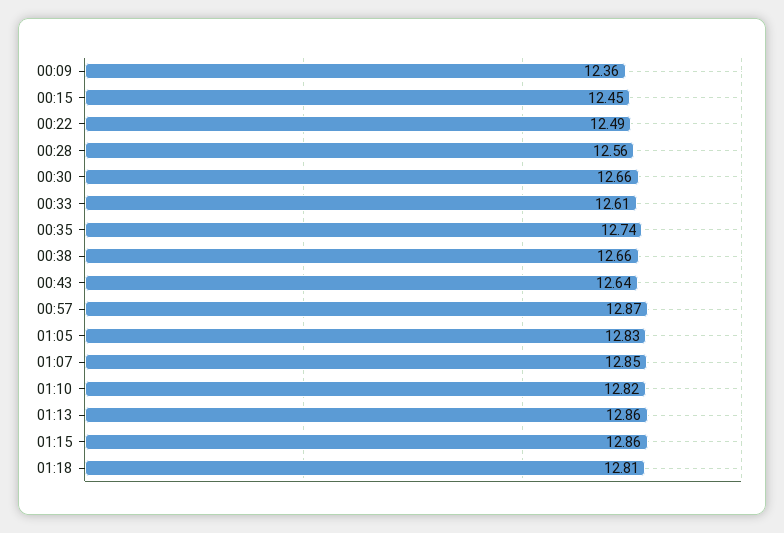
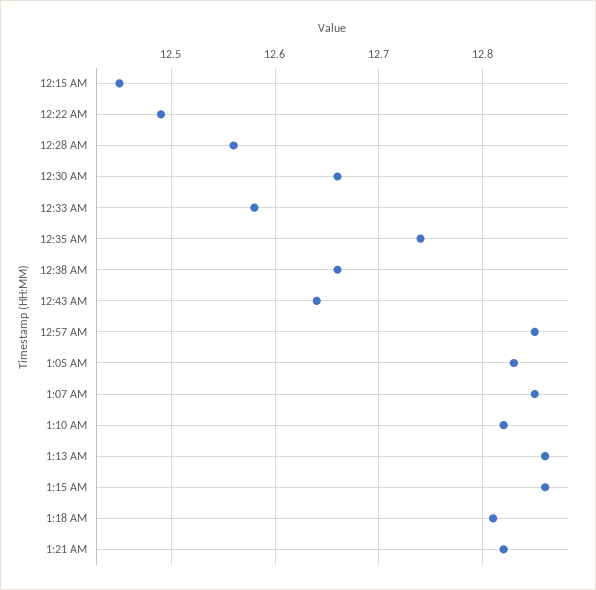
00:09: 12.36 -> none
00:33: 12.61 -> 12.58
00:57: 12.87 -> 12.85
1:21 AM: none -> 12.82

